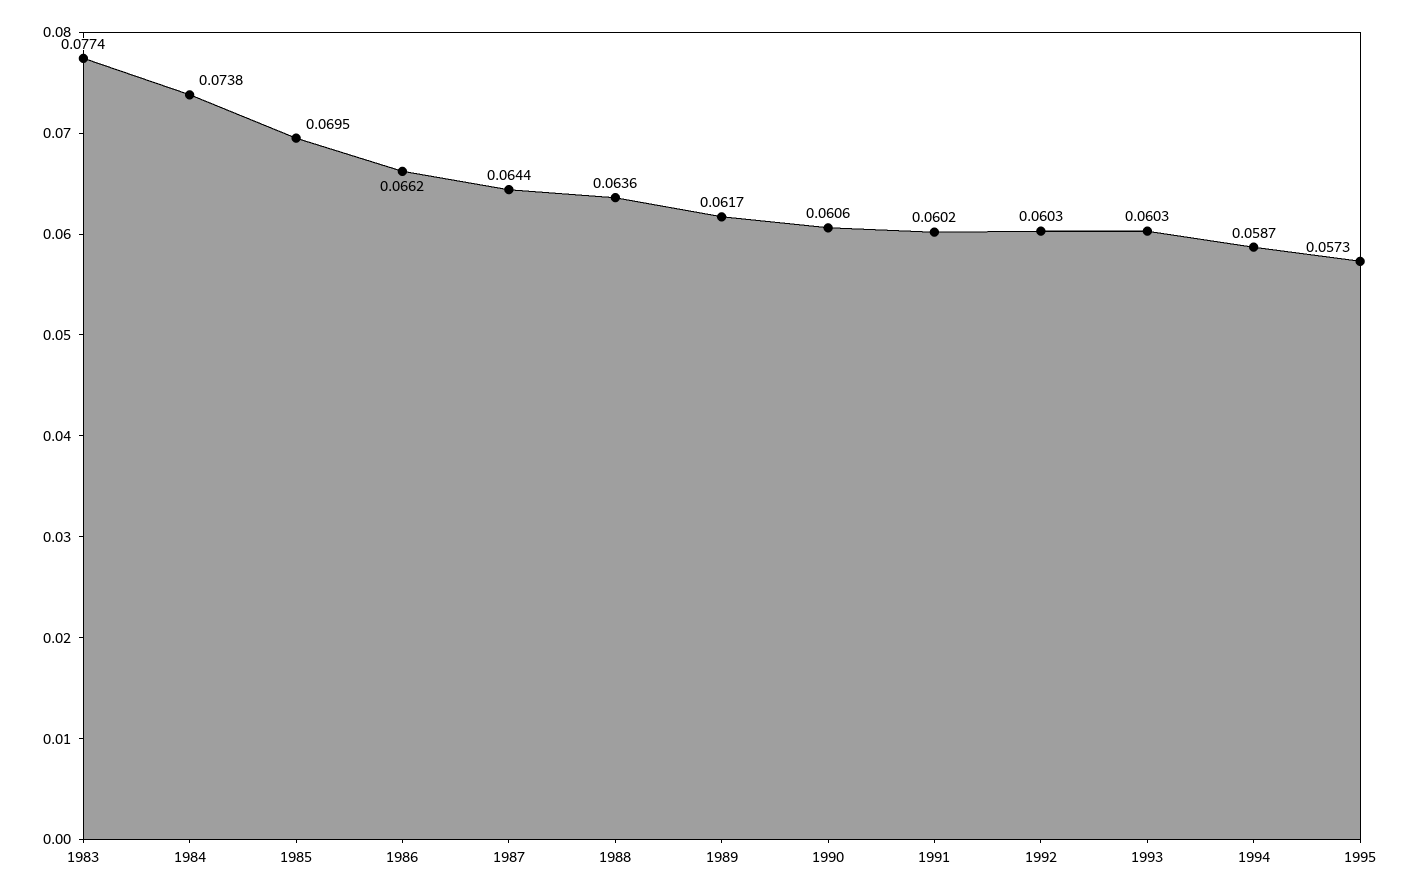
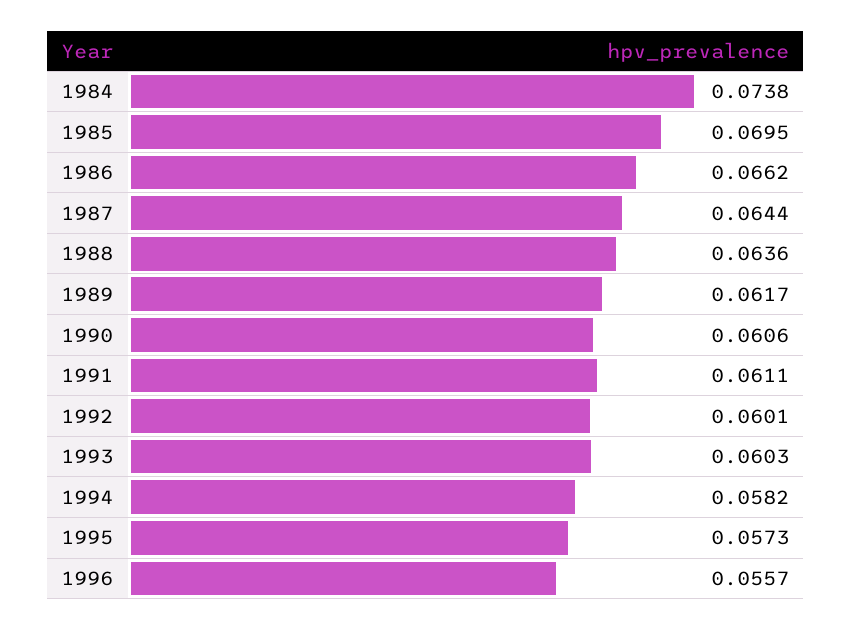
1983: 0.0774 -> none
1991: 0.0602 -> 0.0611
1992: 0.0603 -> 0.0601
1994: 0.0587 -> 0.0582
1996: none -> 0.0557

